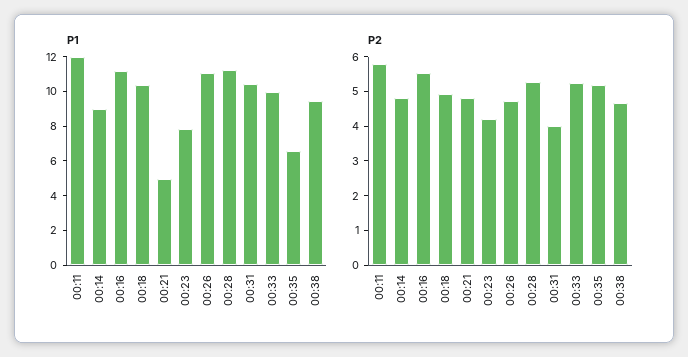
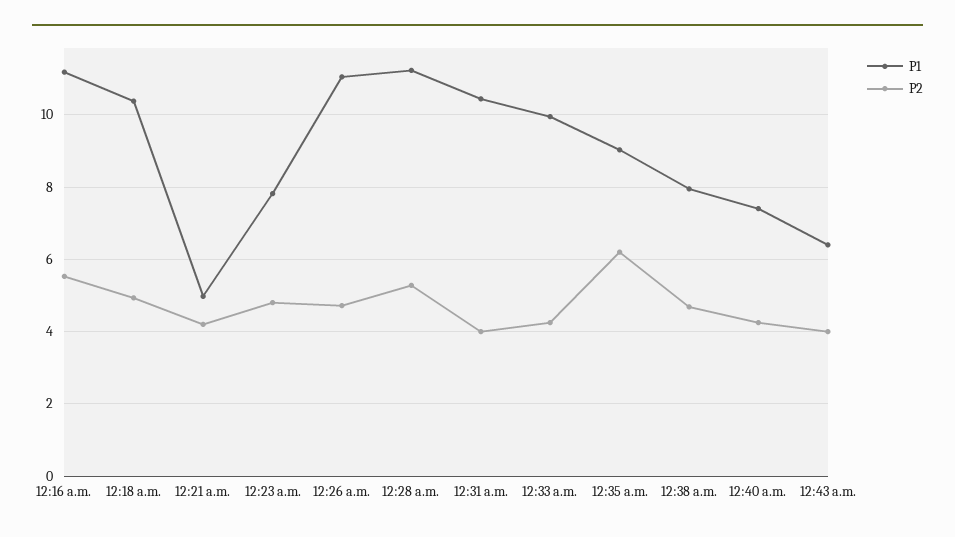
P1, 00:11: 12 -> none
P1, 00:14: 9 -> none
P1, 00:35: 6.5 -> 9
P1, 00:38: 9.5 -> 8
P2, 00:11: 5.75 -> none
P2, 00:14: 4.75 -> none
P2, 00:21: 4.75 -> 4.2
P2, 00:23: 4.25 -> 4.8
P2, 00:33: 5.25 -> 4.2
P2, 00:35: 5.25 -> 6.2
P1, 12:40 a.m.: none -> 7.4
P2, 12:40 a.m.: none -> 4.2
P1, 12:43 a.m.: none -> 6.4
P2, 12:43 a.m.: none -> 4

